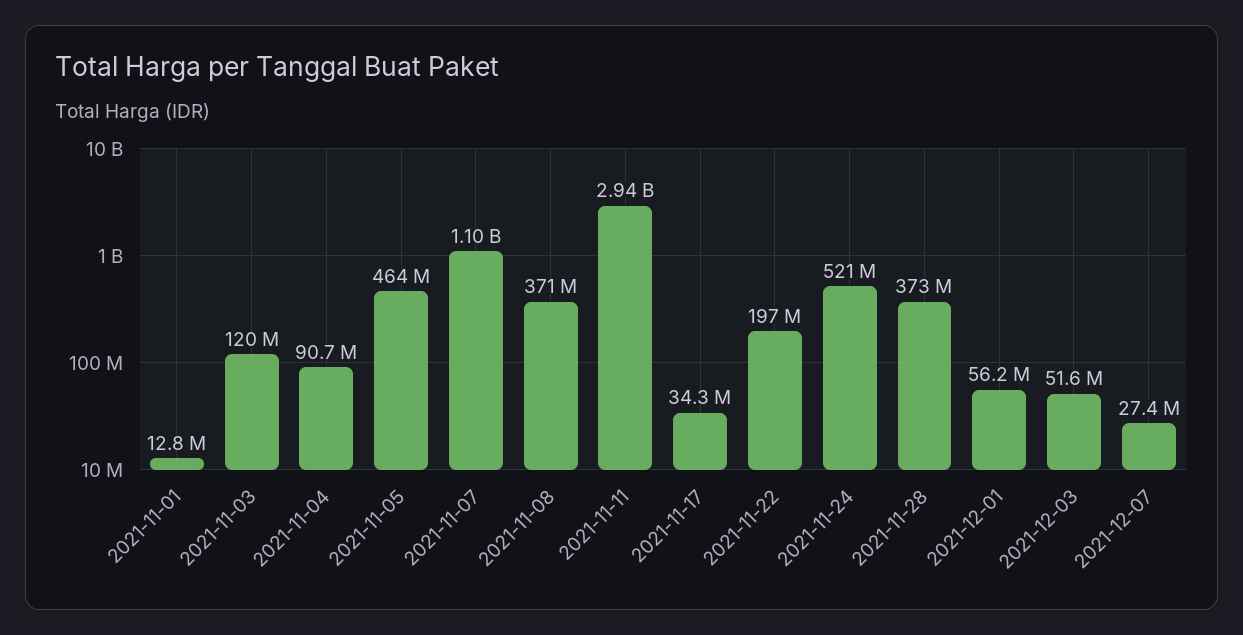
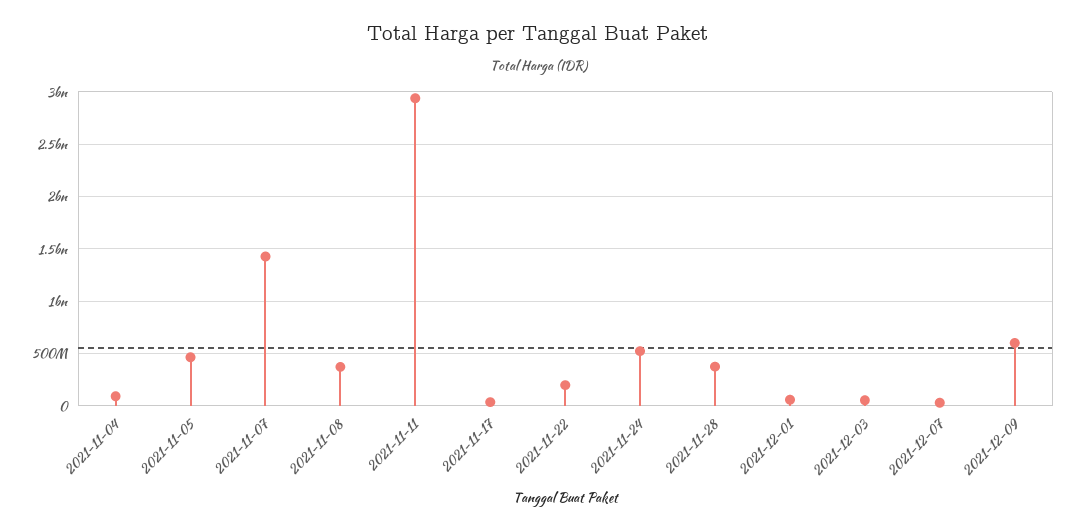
2021-11-01: 12800000 -> none
2021-11-03: 120000000 -> none
2021-11-07: 1100000000 -> 1400000000
2021-12-09: none -> 600000000

